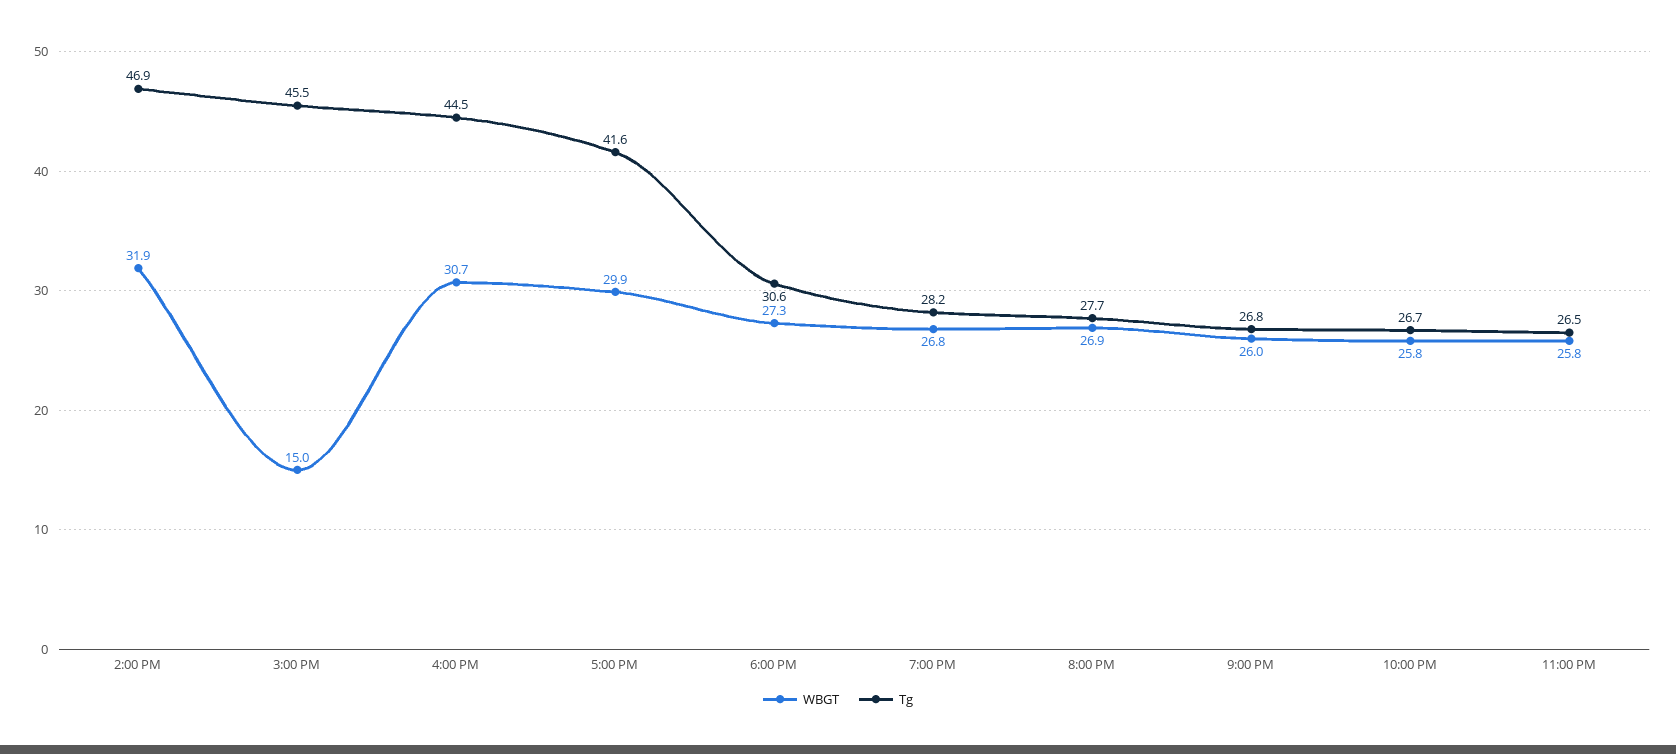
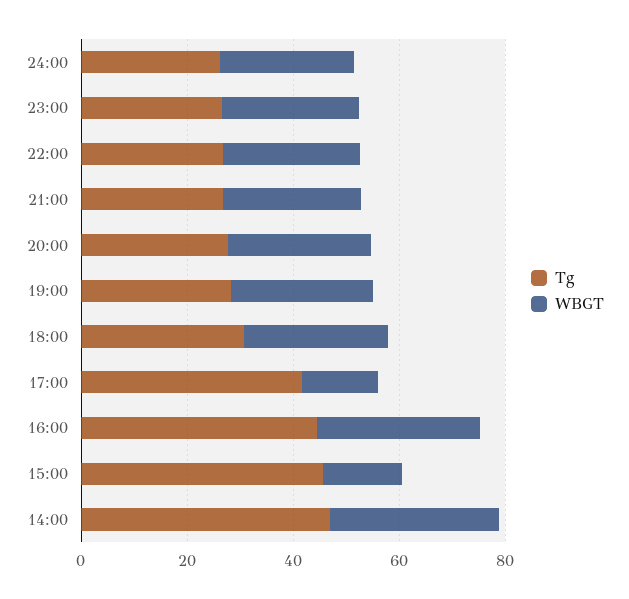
WBGT, 5:00 PM: 29.9 -> 15
Tg, 24:00: none -> 25
WBGT, 24:00: none -> 25

